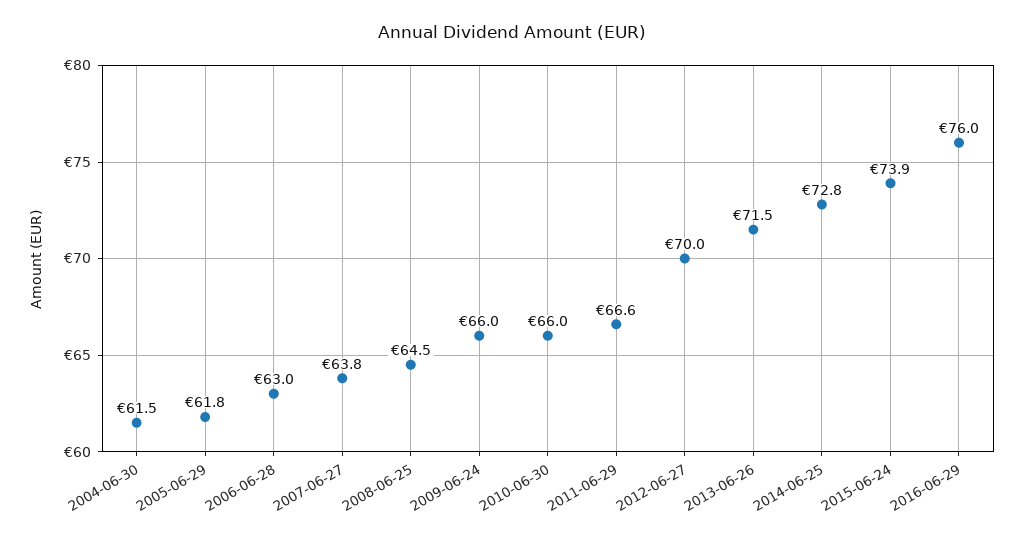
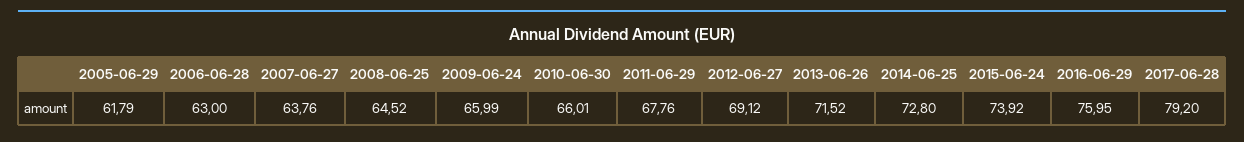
2004-06-30: 61.5 -> none
2011-06-29: 66.6 -> 67.76
2012-06-27: 70 -> 69.12
2017-06-28: none -> 79.2

